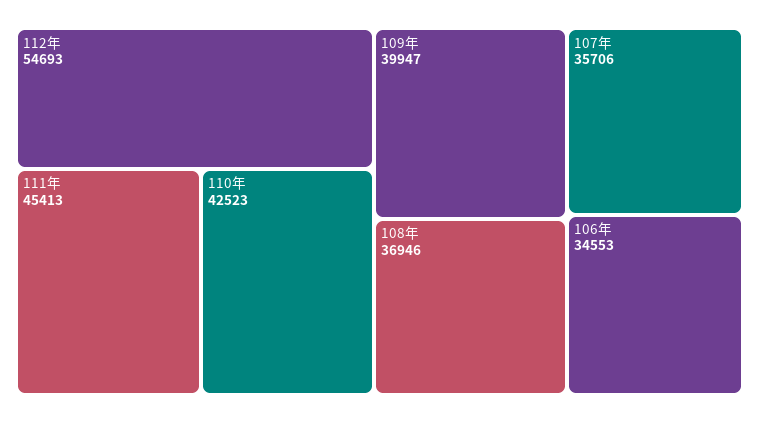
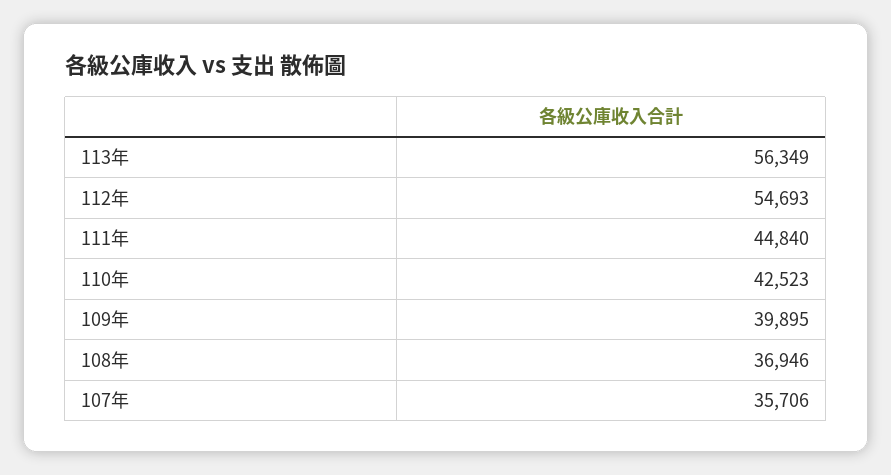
111年: 45413 -> 44840
109年: 39947 -> 39895
106年: 34553 -> none
113年: none -> 56349

